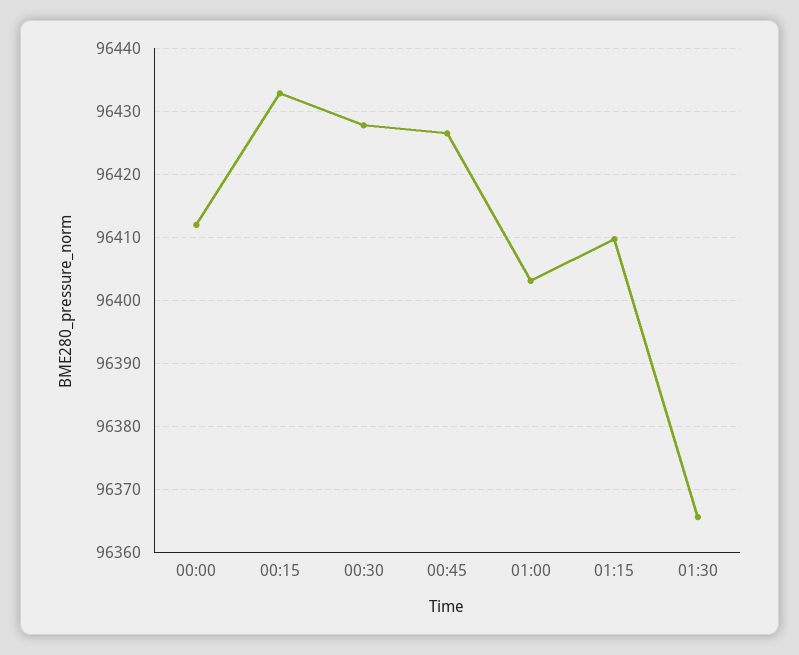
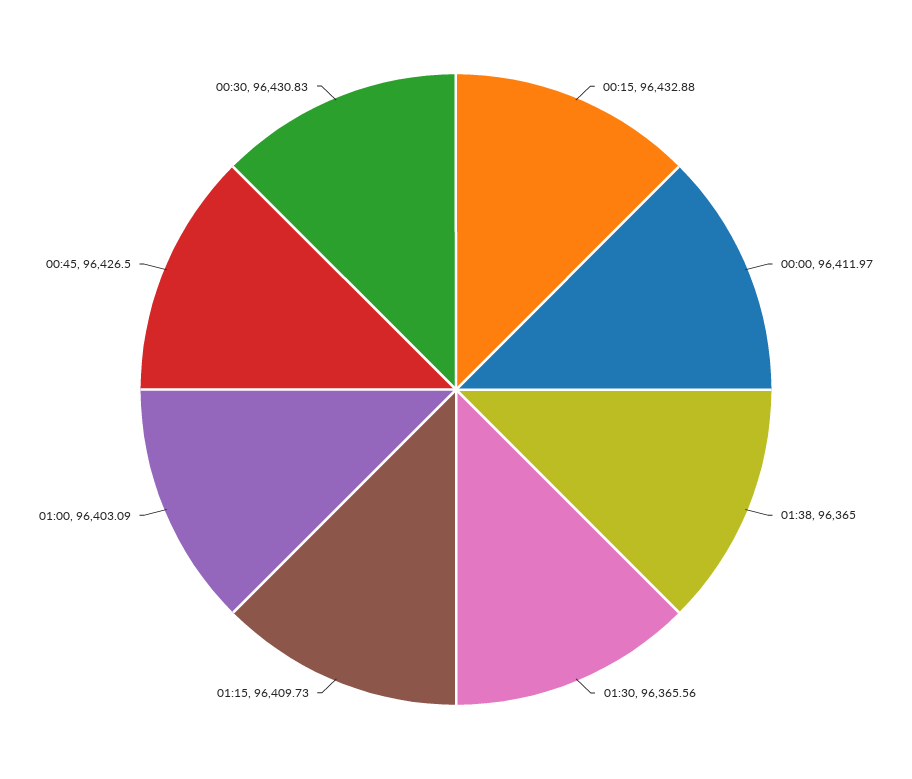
00:30: 96428 -> 96430.83
01:38: none -> 96365

